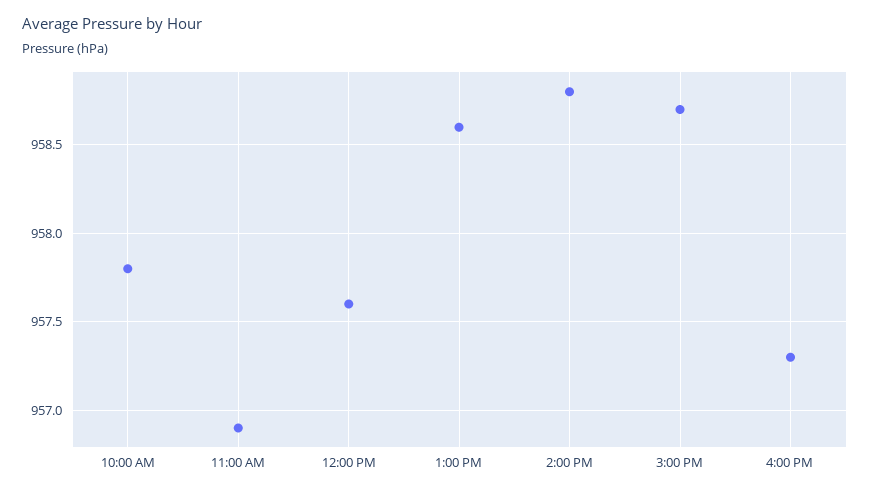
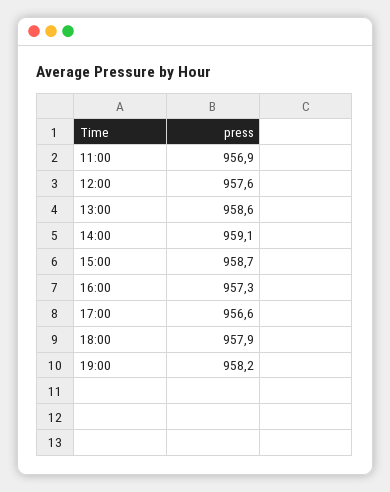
10:00 AM: 957.8 -> none
2:00 PM: 958.8 -> 959.1
17:00: none -> 956.6
18:00: none -> 957.9
19:00: none -> 958.2

